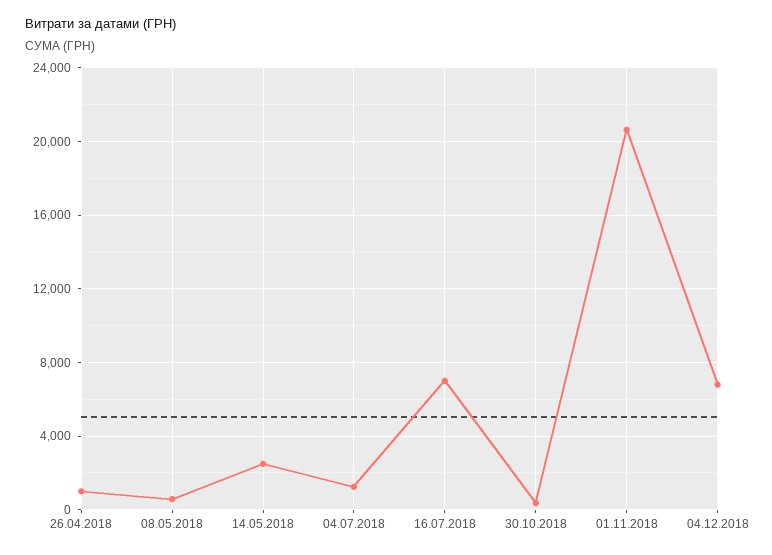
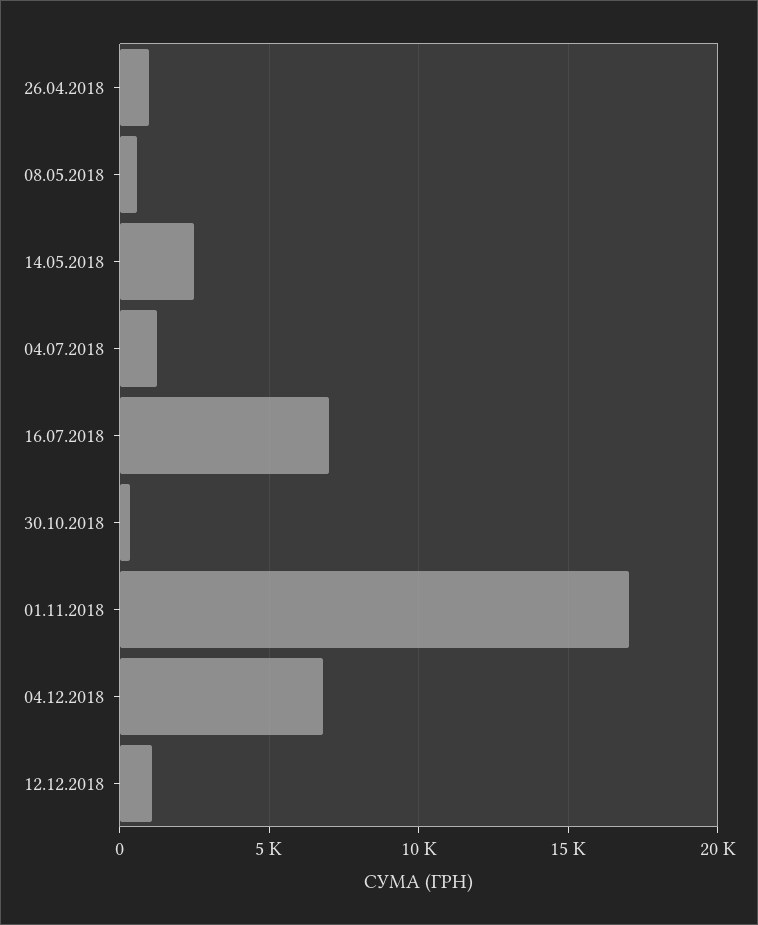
01.11.2018: 20500 -> 17000
12.12.2018: none -> 1000

